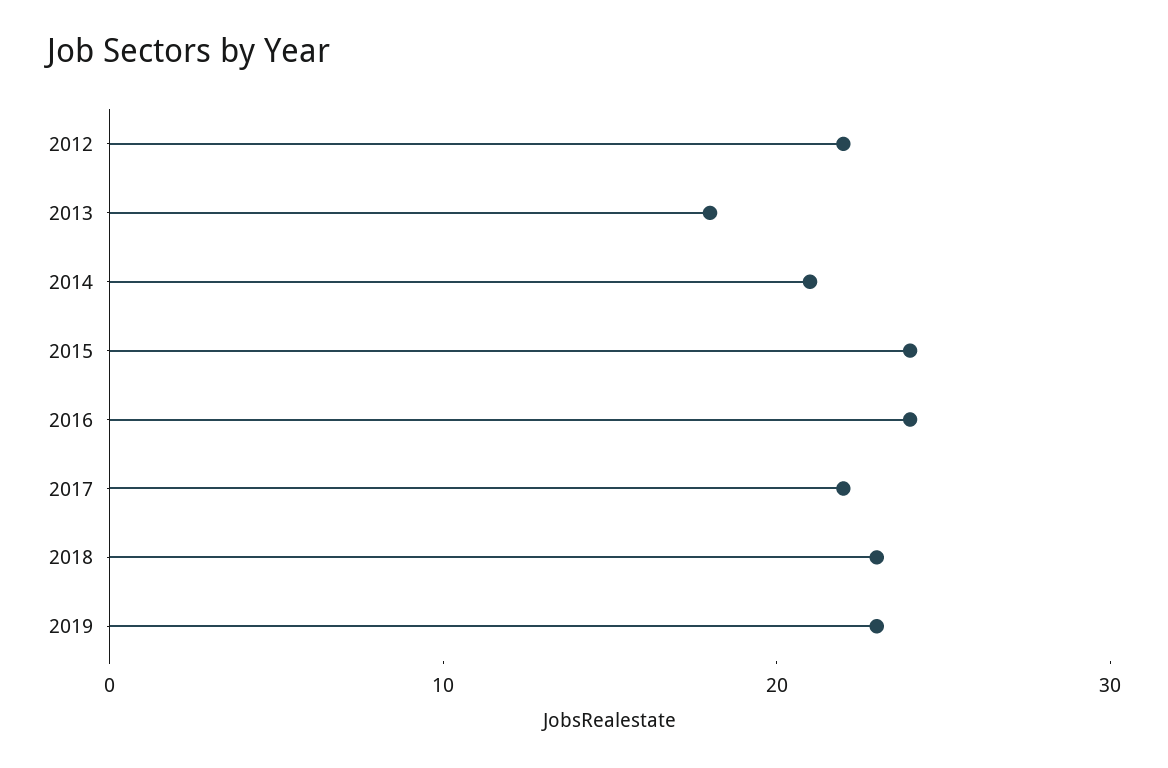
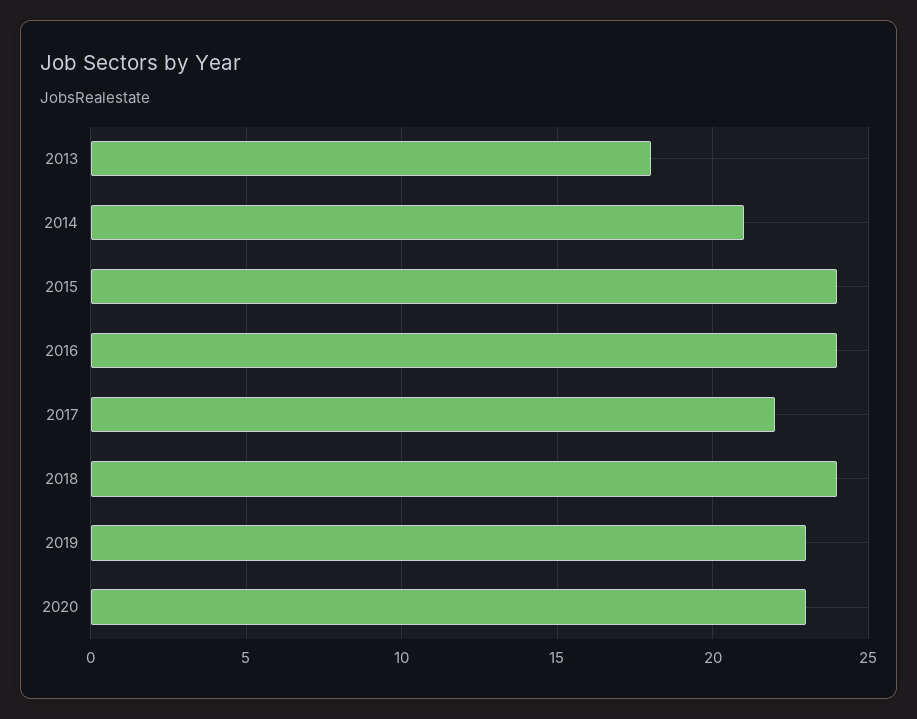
2012: 22 -> none
2018: 23 -> 24
2020: none -> 23

